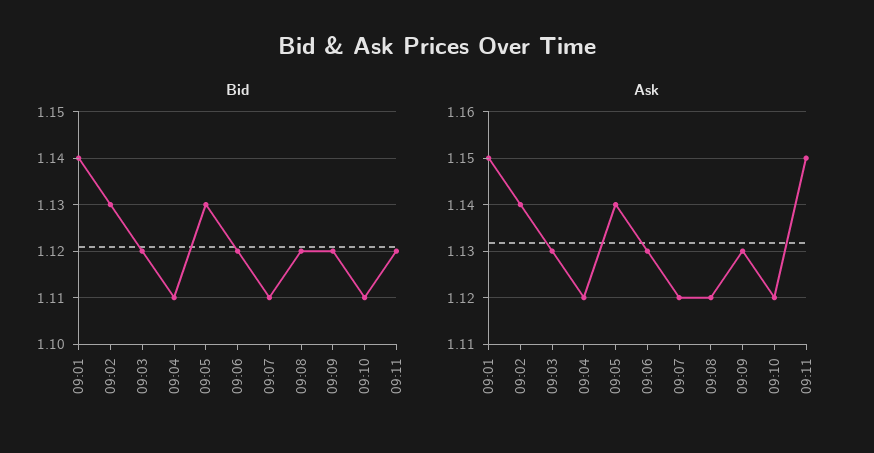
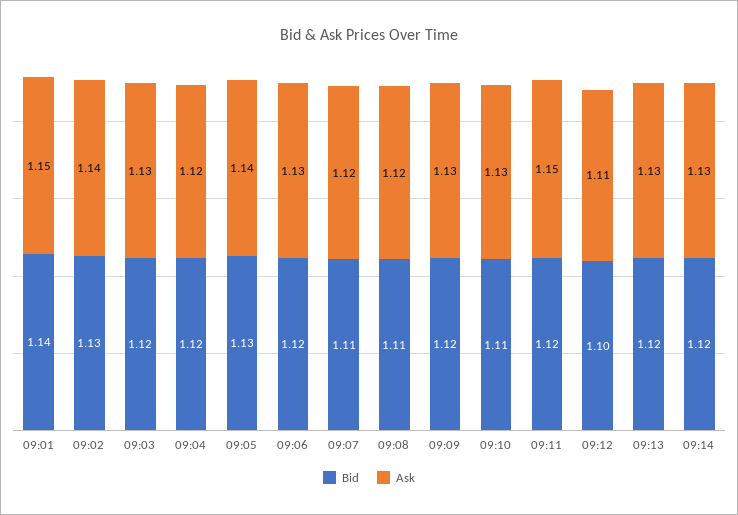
Bid, 09:04: 1.11 -> 1.12
Bid, 09:08: 1.12 -> 1.11
Ask, 09:10: 1.12 -> 1.13
Bid, 09:12: none -> 1.1
Ask, 09:12: none -> 1.11
Bid, 09:13: none -> 1.12
Ask, 09:13: none -> 1.13
Bid, 09:14: none -> 1.12
Ask, 09:14: none -> 1.13

